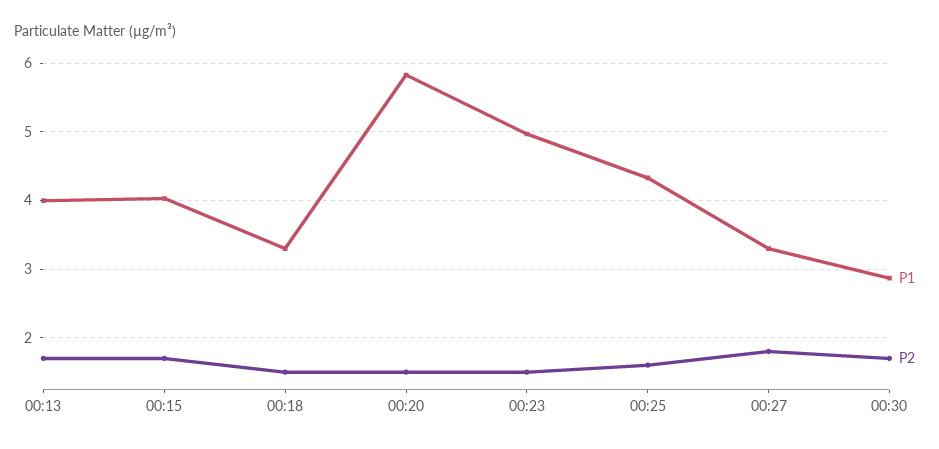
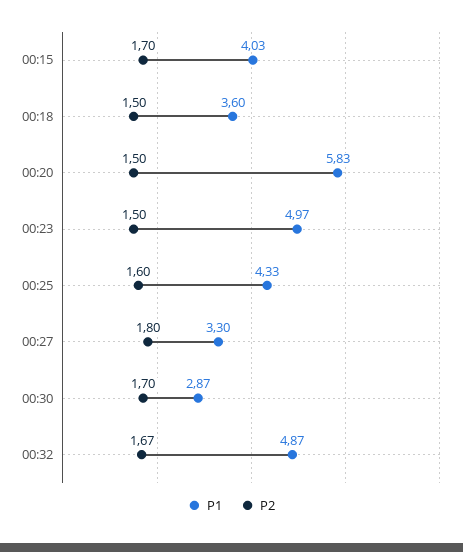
P1, 00:13: 4 -> none
P2, 00:13: 1.7 -> none
P1, 00:18: 3.3 -> 3.6
P1, 00:32: none -> 4.87
P2, 00:32: none -> 1.67

